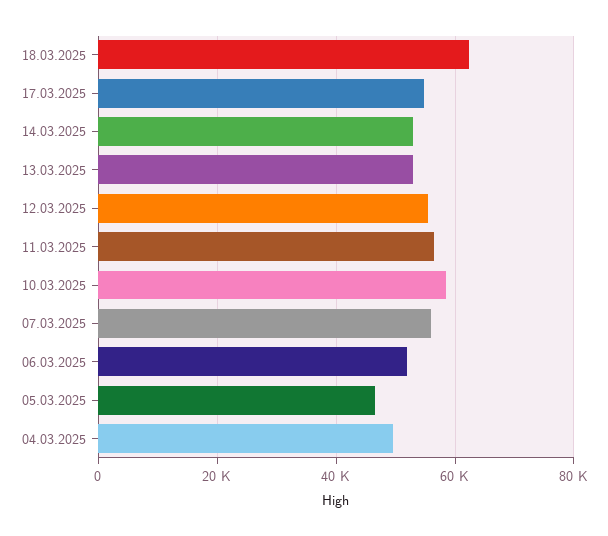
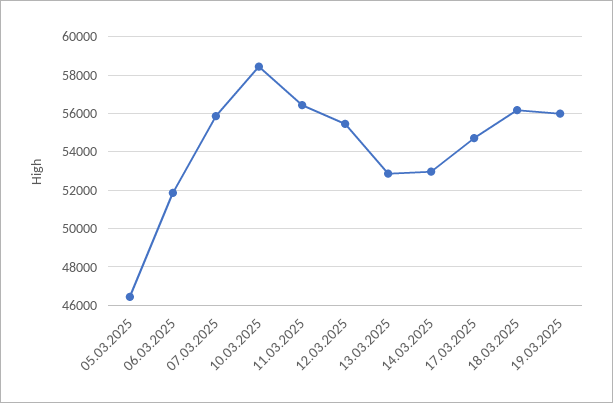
18.03.2025: 62000 -> 56000
04.03.2025: 50000 -> none
19.03.2025: none -> 56000

